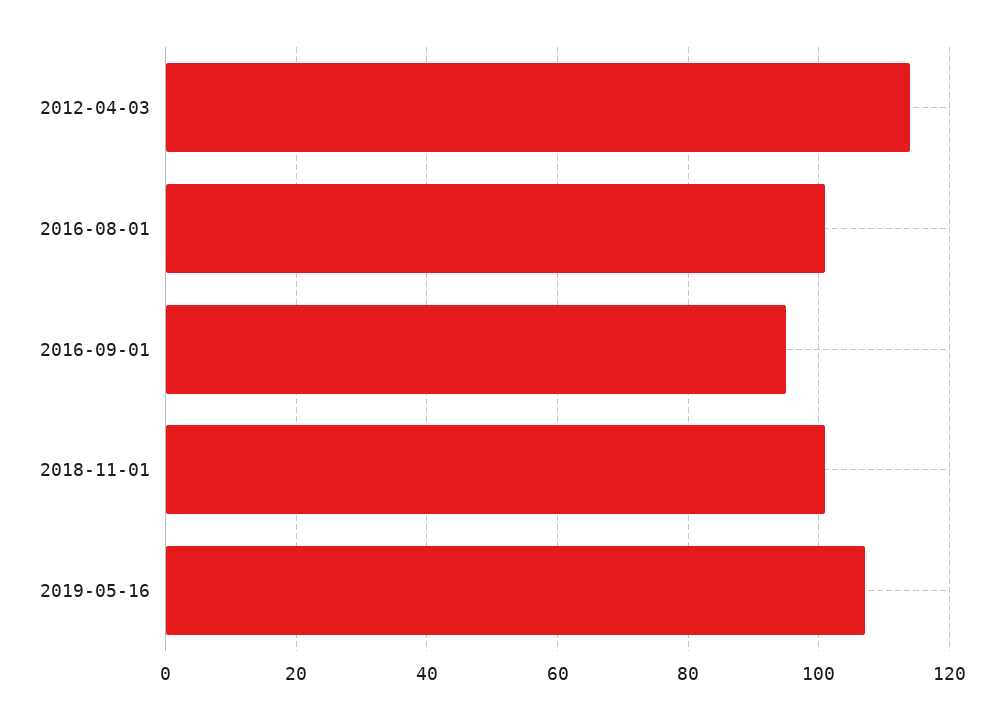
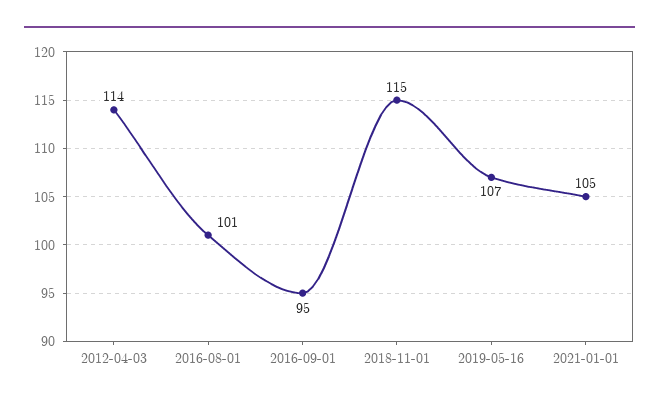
2018-11-01: 100 -> 115
2021-01-01: none -> 105

